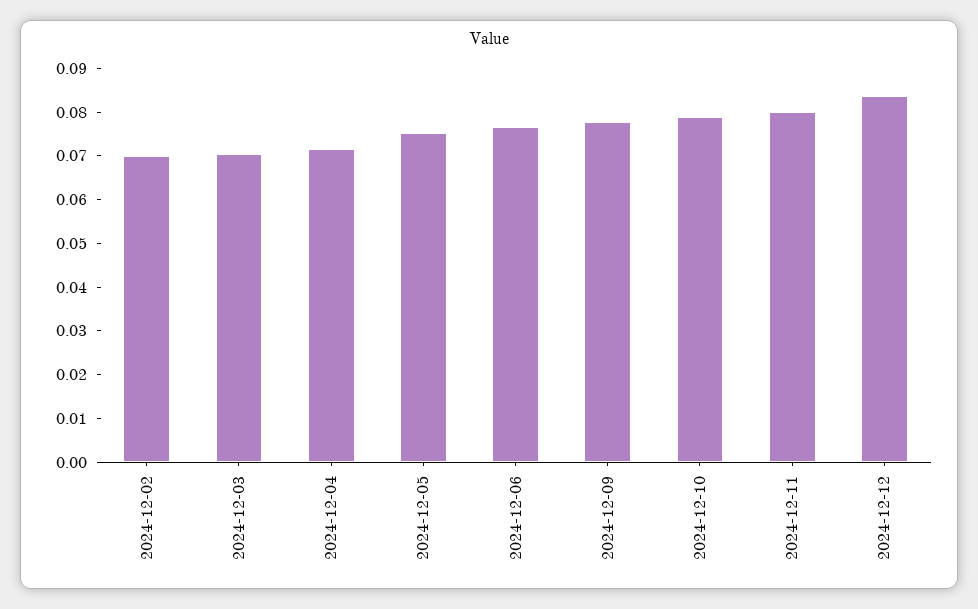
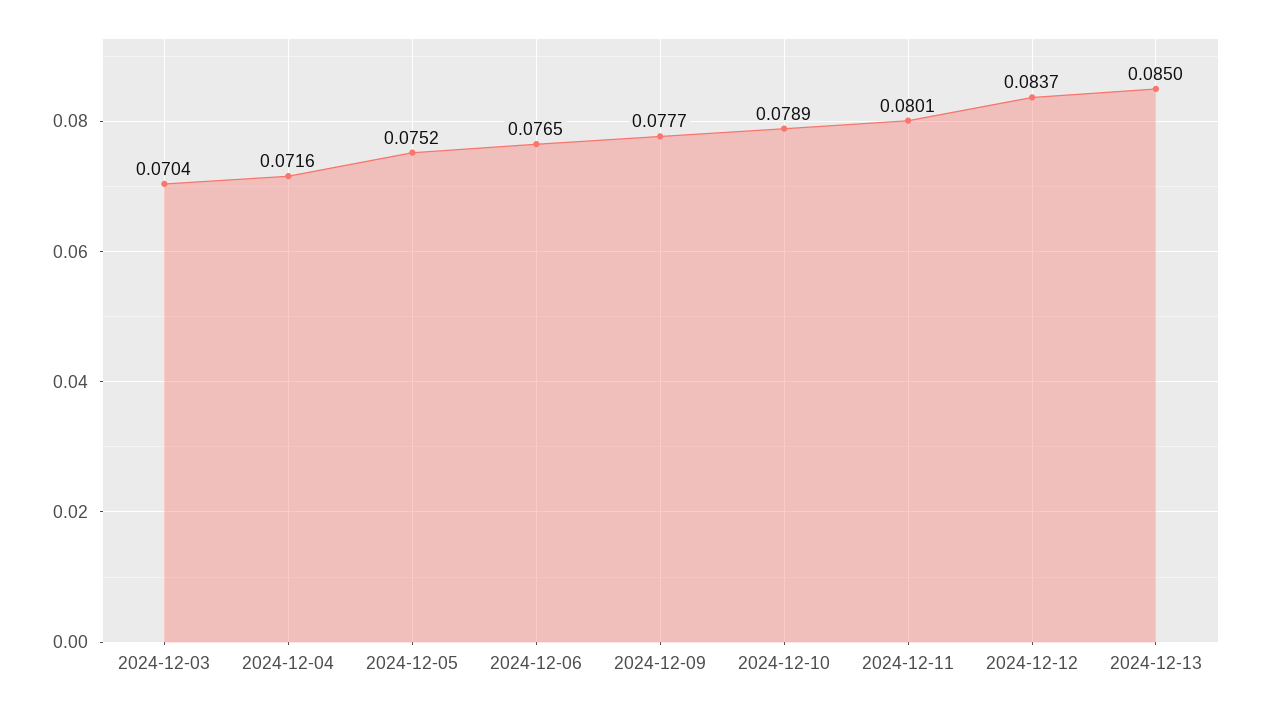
2024-12-02: 0.07 -> none
2024-12-13: none -> 0.085

